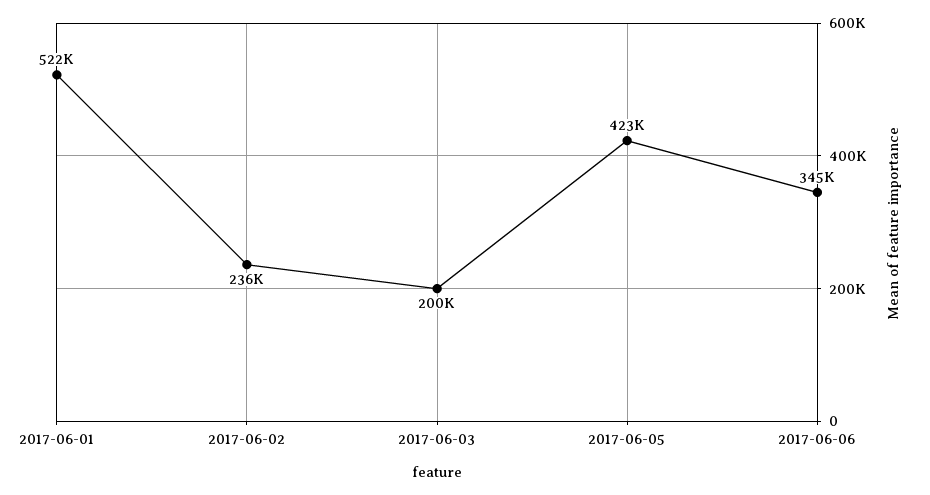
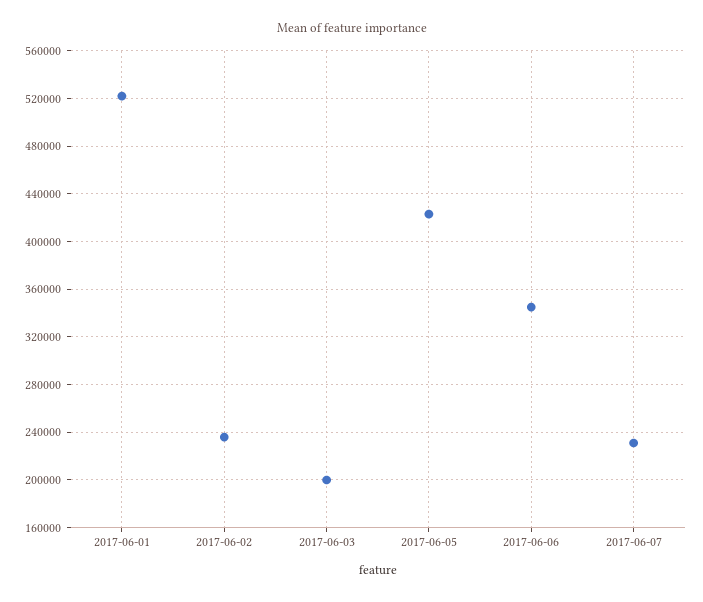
2017-06-07: none -> 230000

